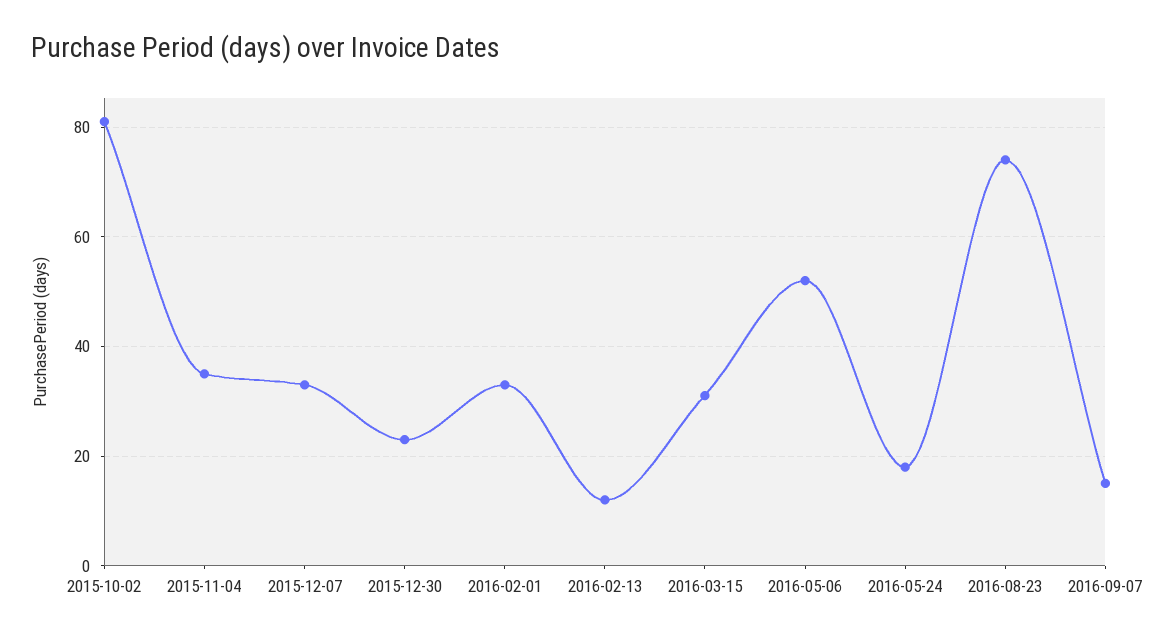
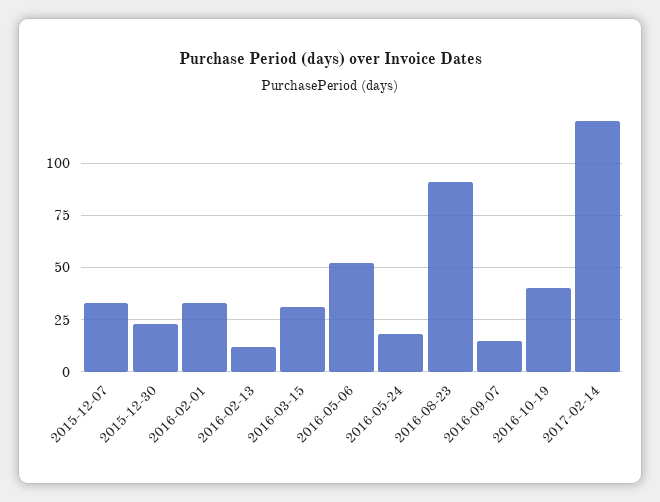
2015-10-02: 80 -> none
2015-11-04: 35 -> none
2016-08-23: 75 -> 90
2016-10-19: none -> 40
2017-02-14: none -> 120

